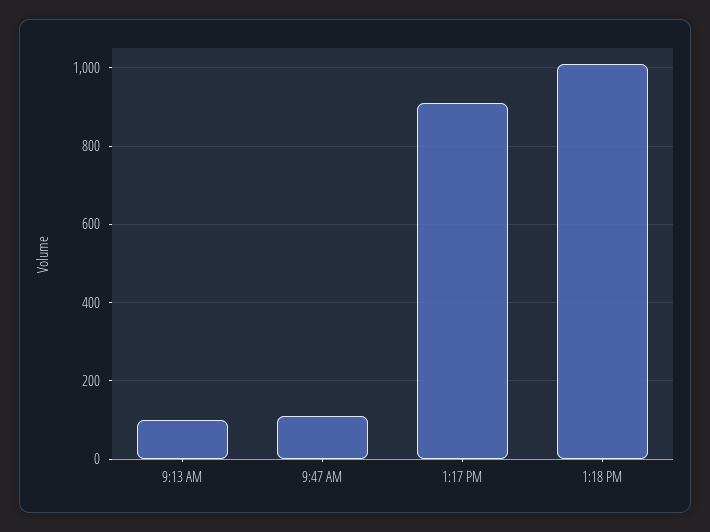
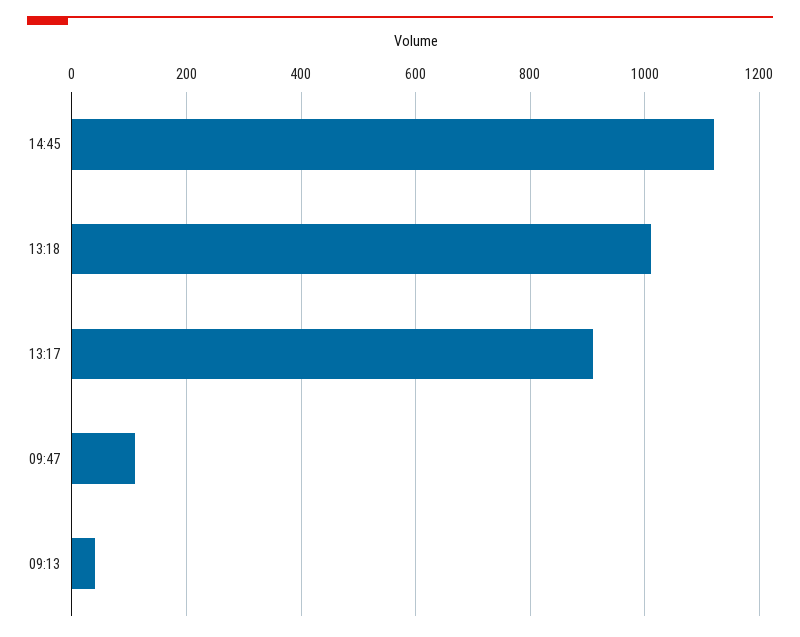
9:13 AM: 100 -> 40
14:45: none -> 1120

